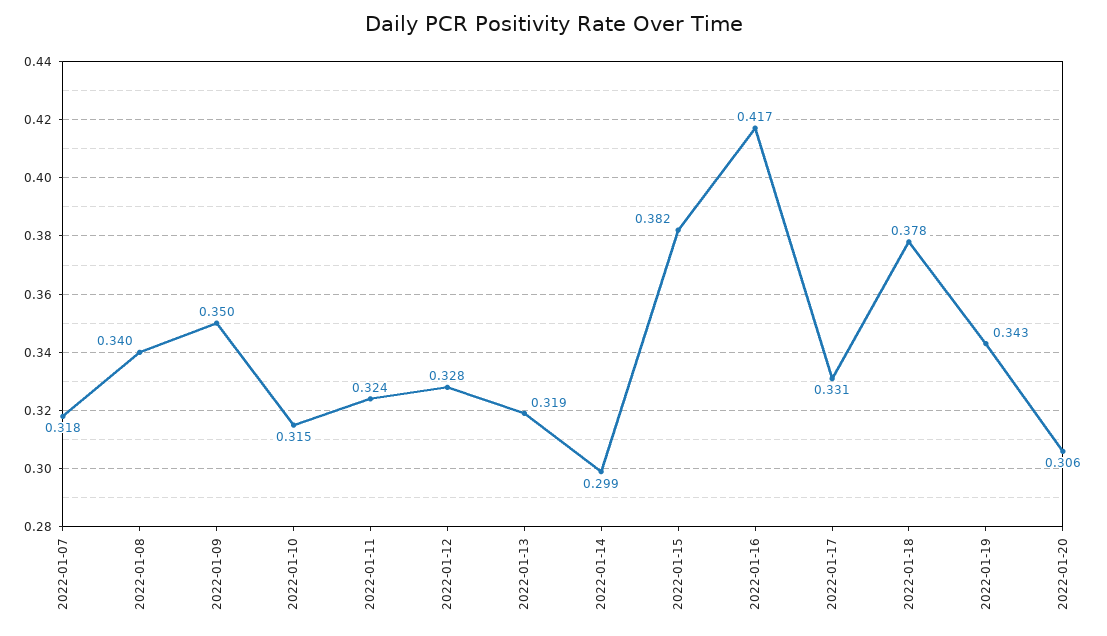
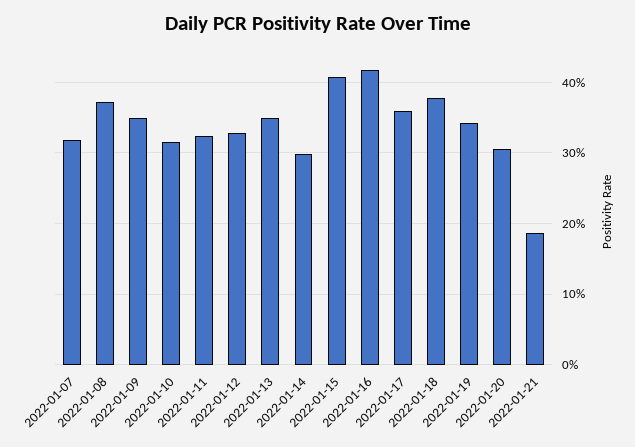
2022-01-08: 0.34 -> 0.37
2022-01-13: 0.319 -> 0.35
2022-01-15: 0.382 -> 0.41
2022-01-17: 0.331 -> 0.36
2022-01-21: none -> 0.19

